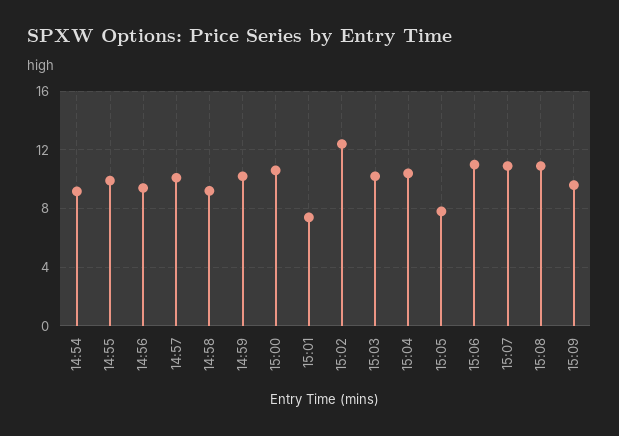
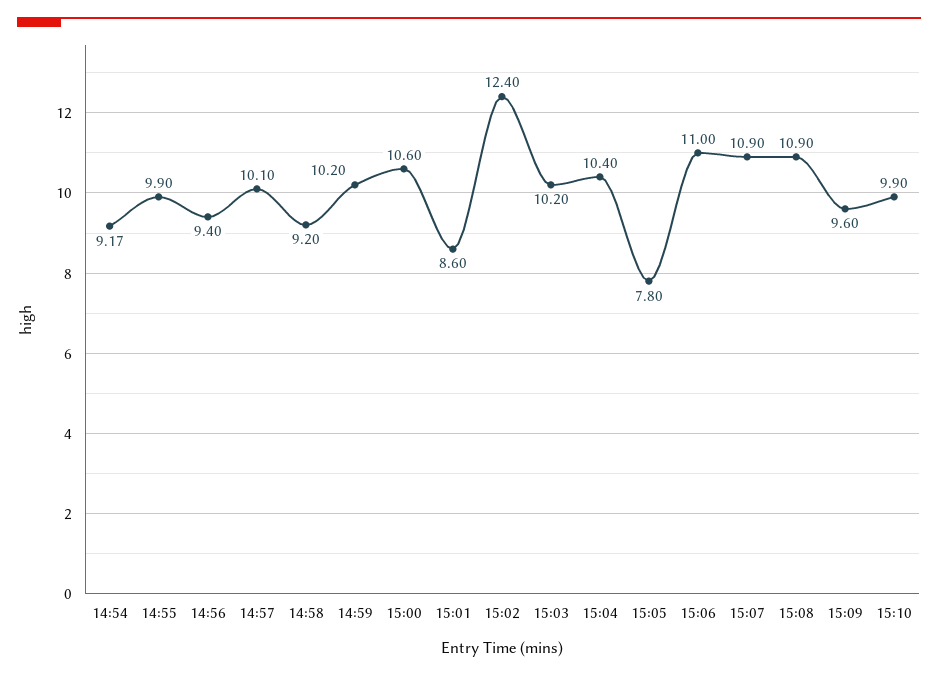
15:01: 7.5 -> 8.6
15:10: none -> 9.9

